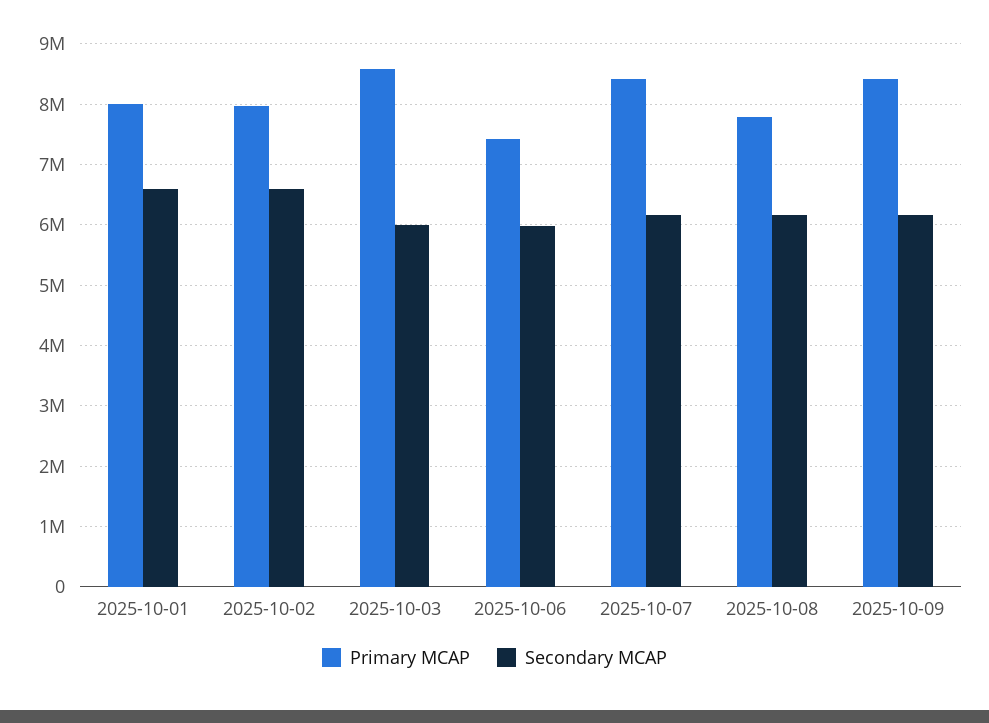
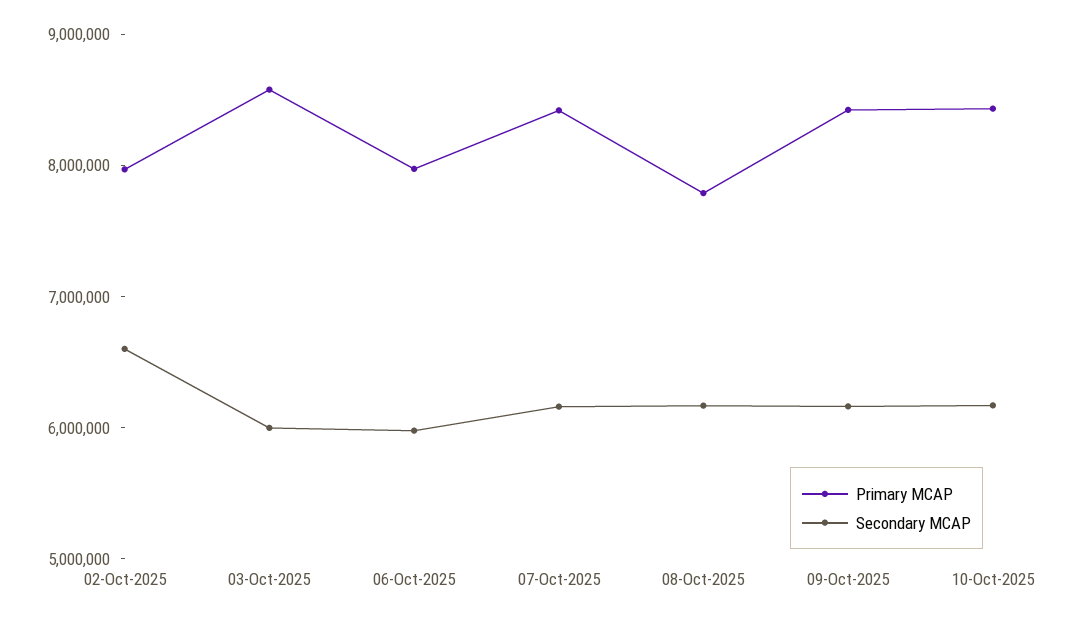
Primary MCAP, 2025-10-01: 8000000 -> none
Secondary MCAP, 2025-10-01: 6600000 -> none
Primary MCAP, 2025-10-06: 7400000 -> 8000000
Primary MCAP, 10-Oct-2025: none -> 8400000
Secondary MCAP, 10-Oct-2025: none -> 6200000

